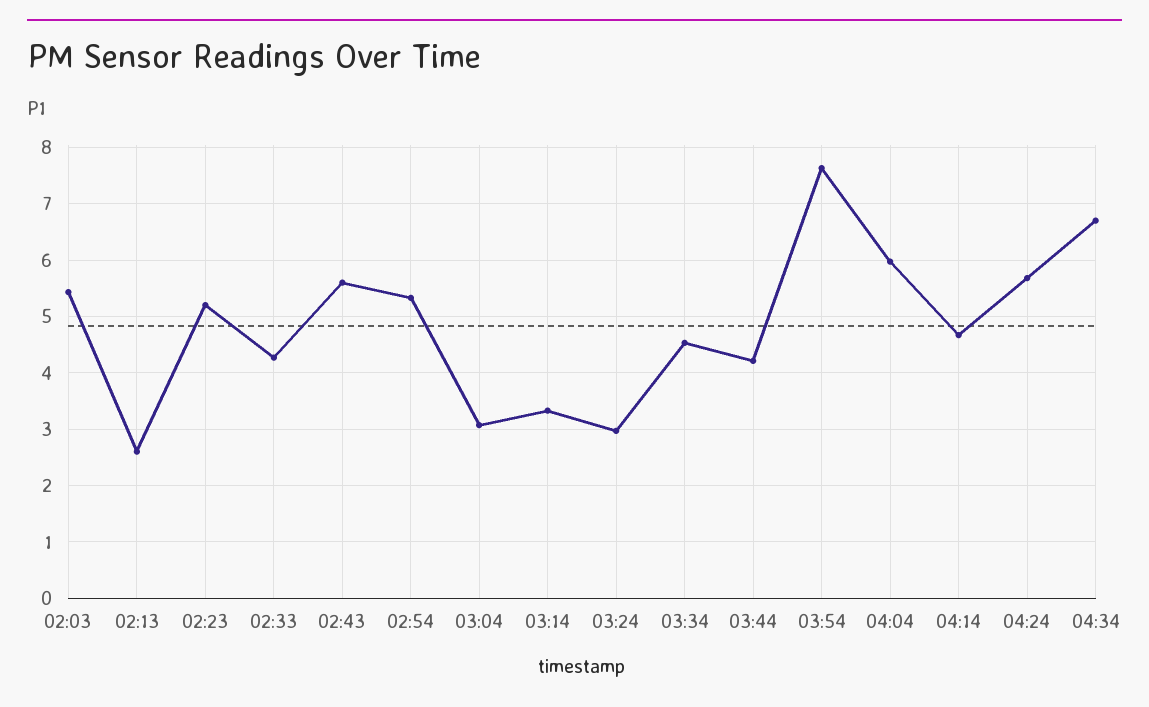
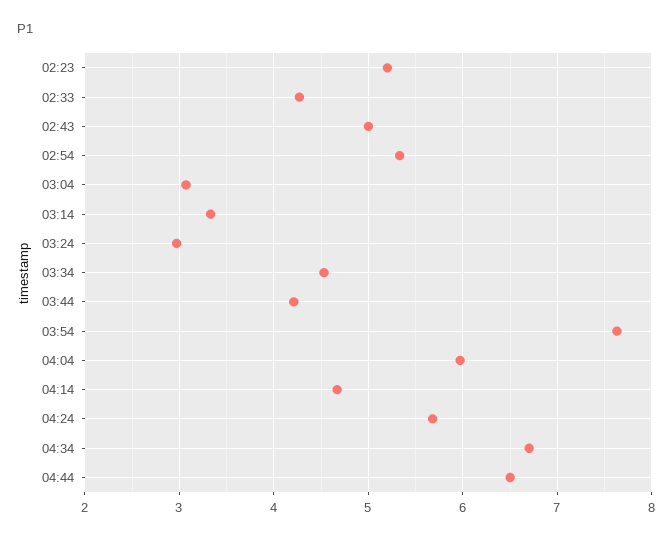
02:03: 5.4 -> none
02:13: 2.6 -> none
02:43: 5.6 -> 5
04:44: none -> 6.5

